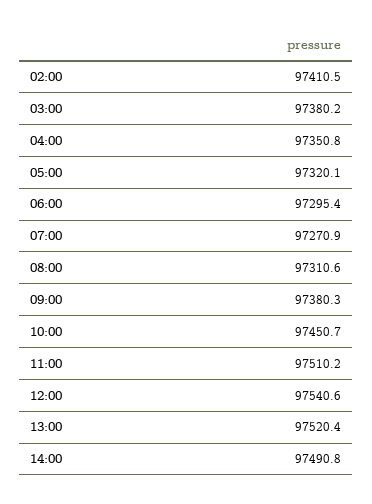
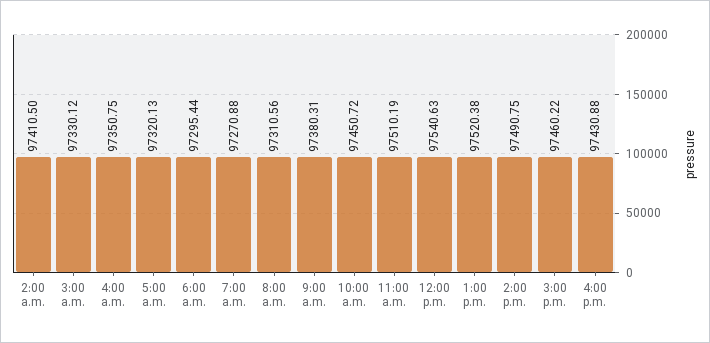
03:00: 97380.2 -> 97330.12
3:00 p.m.: none -> 97460.22
4:00 p.m.: none -> 97430.88

